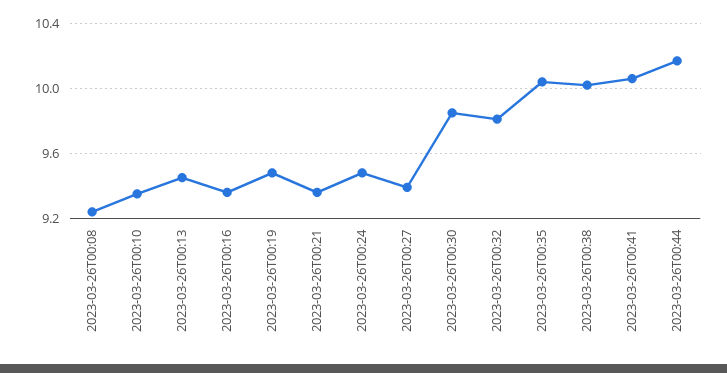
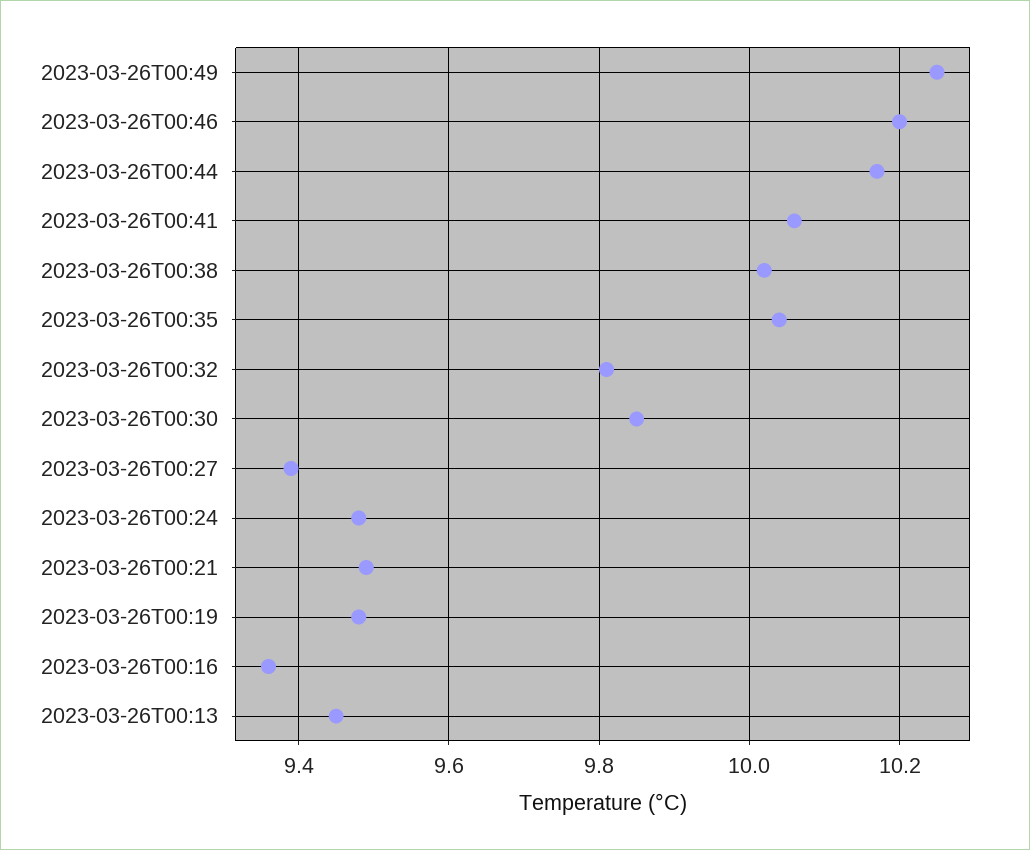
2023-03-26T00:08: 9.25 -> none
2023-03-26T00:10: 9.35 -> none
2023-03-26T00:21: 9.35 -> 9.5
2023-03-26T00:49: none -> 10.25
2023-03-26T00:46: none -> 10.2

